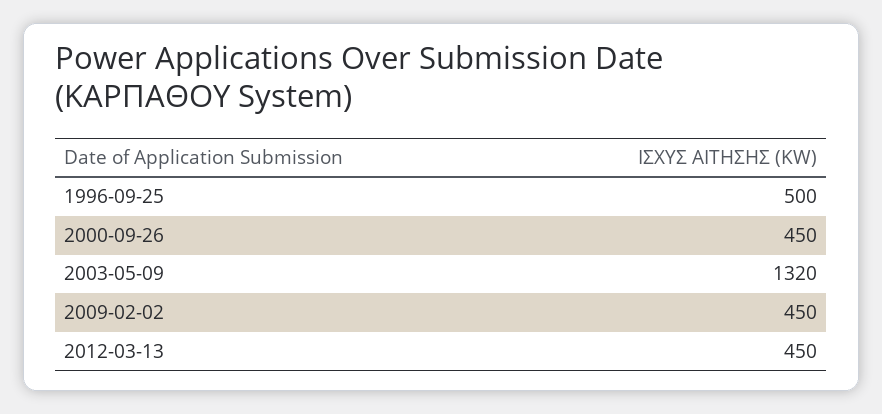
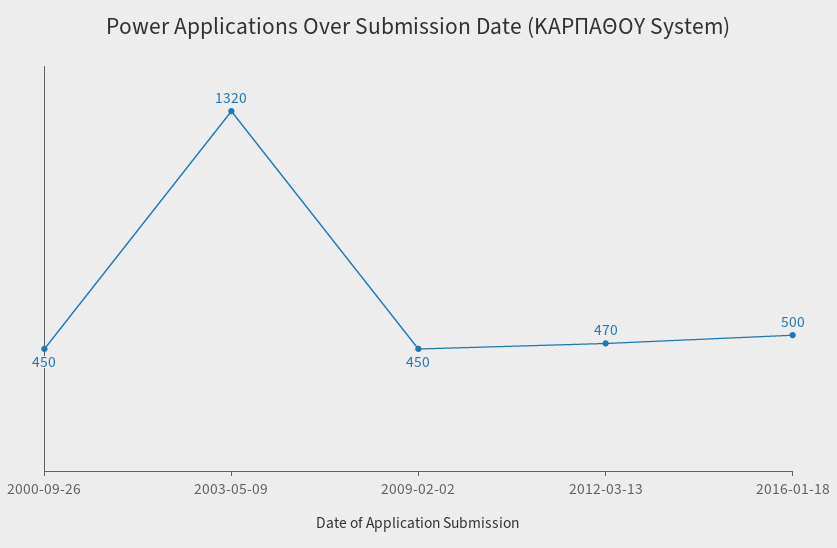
1996-09-25: 500 -> none
2012-03-13: 450 -> 470
2016-01-18: none -> 500

